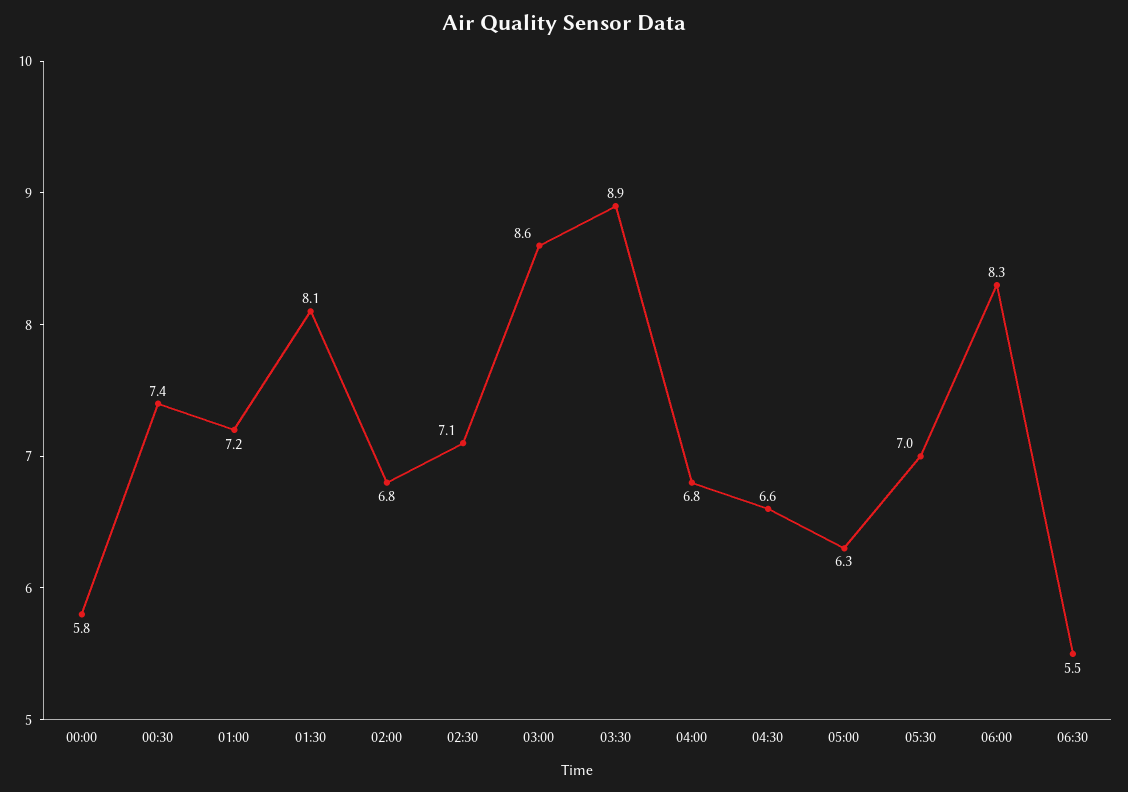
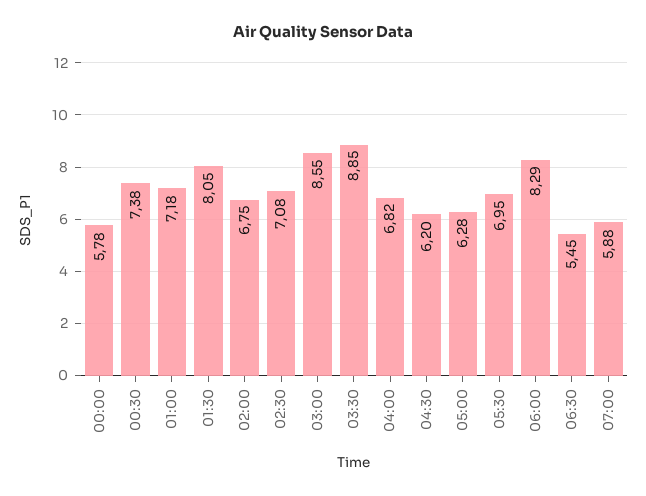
04:30: 6.6 -> 6.2
07:00: none -> 5.88

